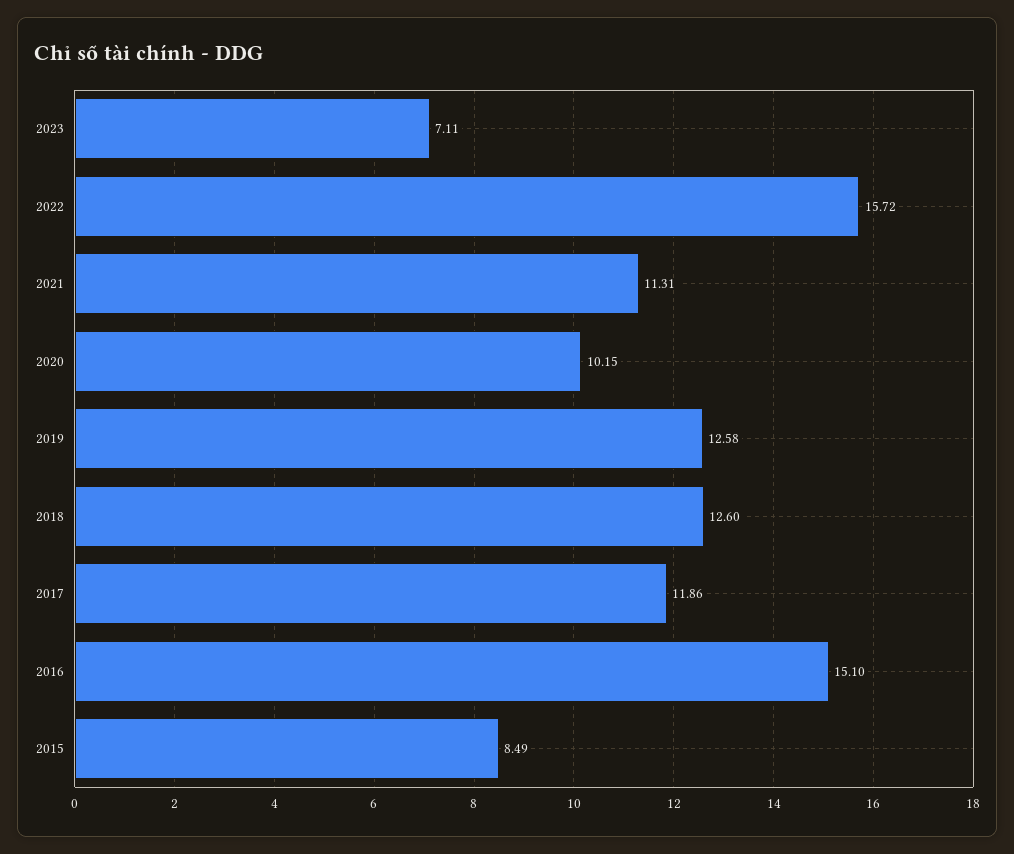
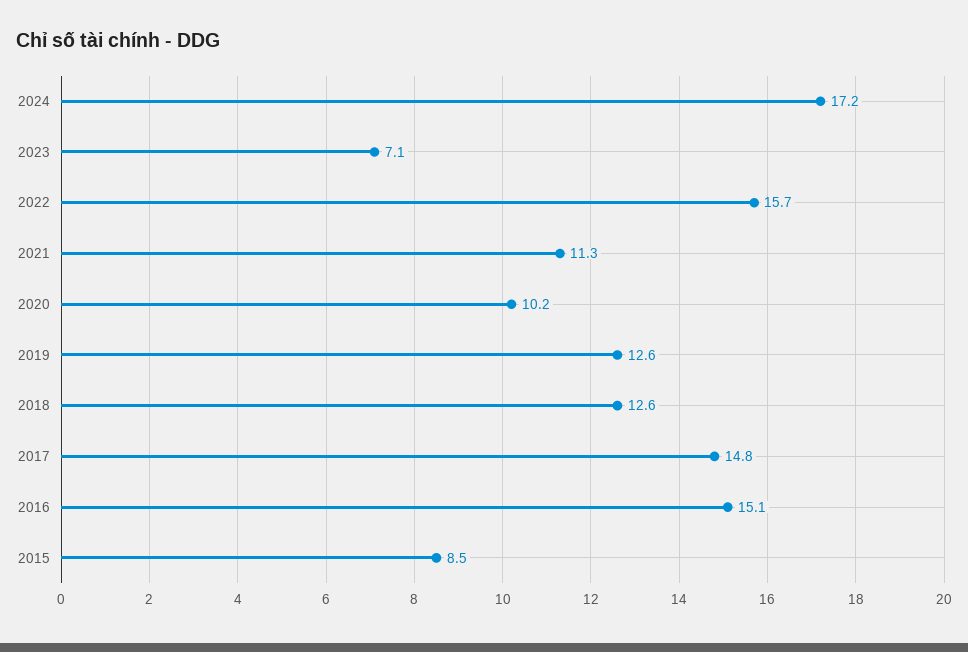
2017: 11.86 -> 14.8
2024: none -> 17.2

